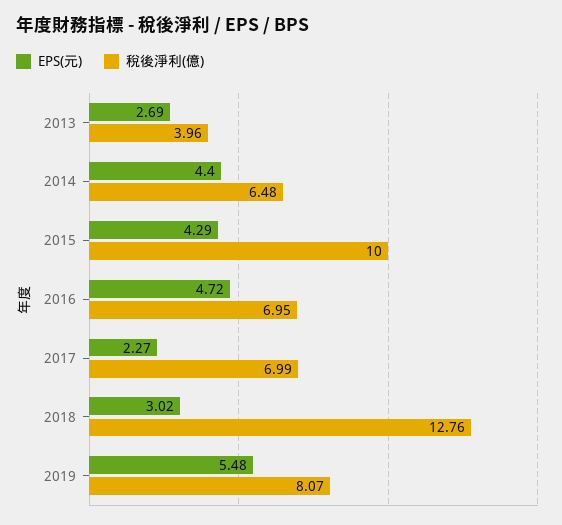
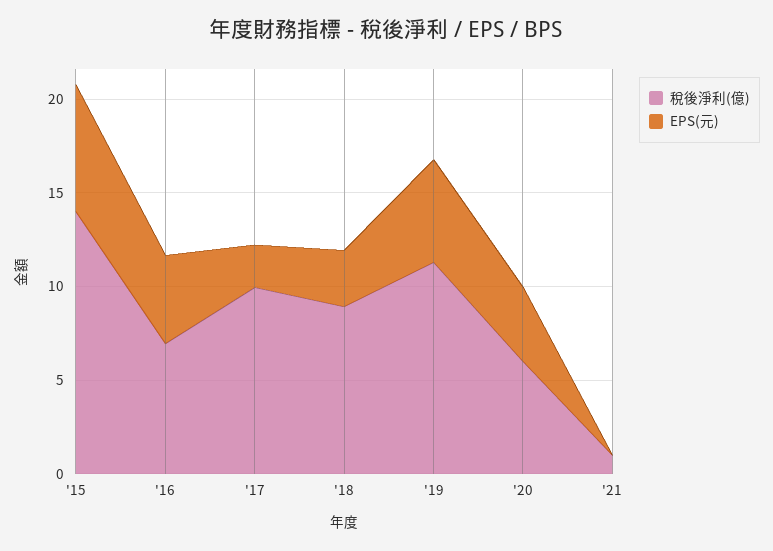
EPS(元), 2013: 2.69 -> none
稅後淨利(億), 2013: 3.96 -> none
EPS(元), 2014: 4.4 -> none
稅後淨利(億), 2014: 6.48 -> none
EPS(元), 2015: 4.29 -> 7
稅後淨利(億), 2015: 10 -> 14
稅後淨利(億), 2017: 6.99 -> 10
稅後淨利(億), 2018: 12.76 -> 9
稅後淨利(億), 2019: 8.07 -> 11
稅後淨利(億), '20: none -> 6
EPS(元), '20: none -> 4
稅後淨利(億), '21: none -> 1
EPS(元), '21: none -> 0

